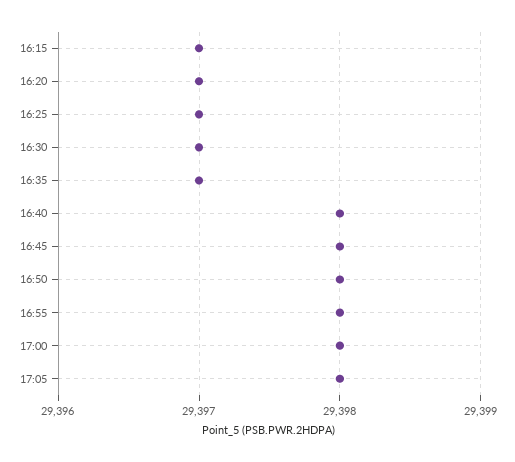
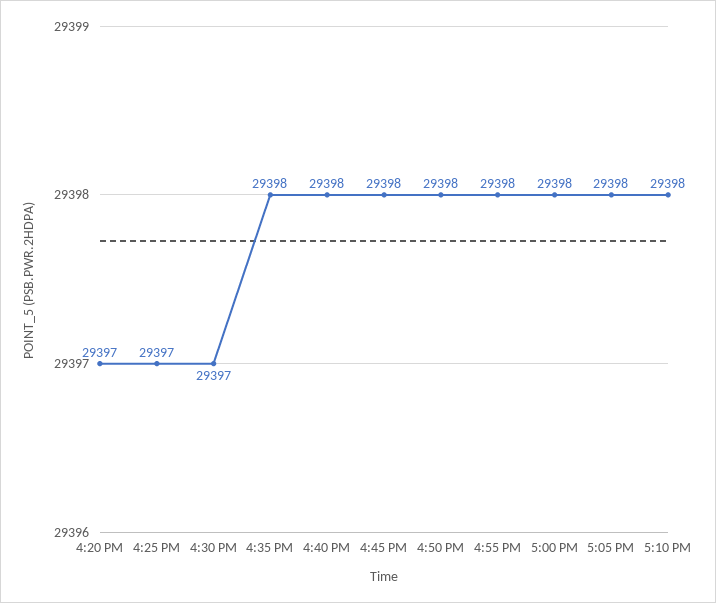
16:15: 29397 -> none
16:35: 29397 -> 29398
5:10 PM: none -> 29398

